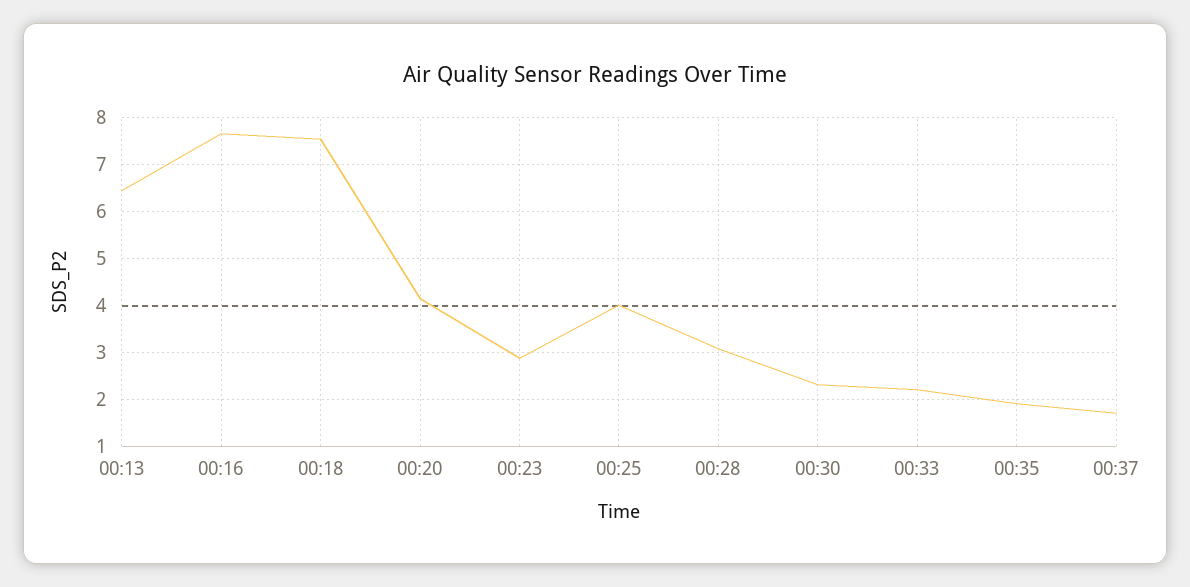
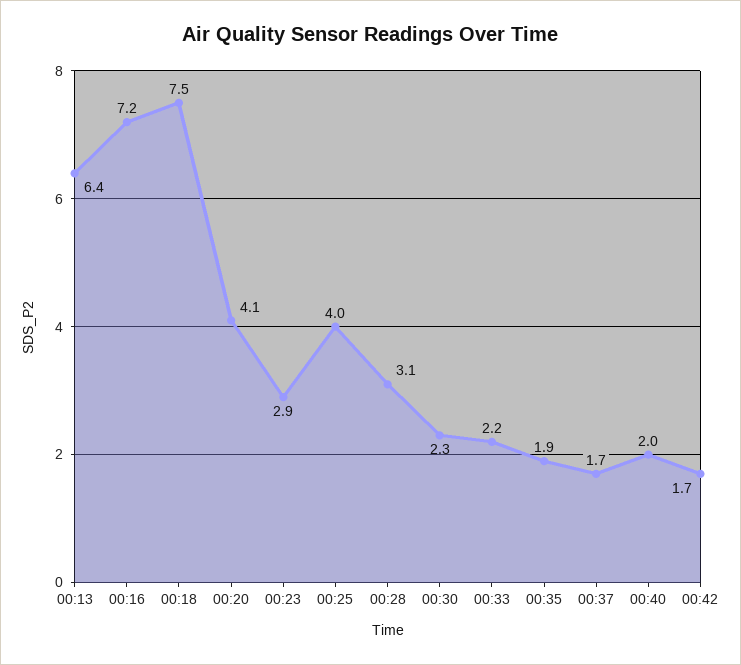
00:16: 7.6 -> 7.2
00:40: none -> 2
00:42: none -> 1.7

